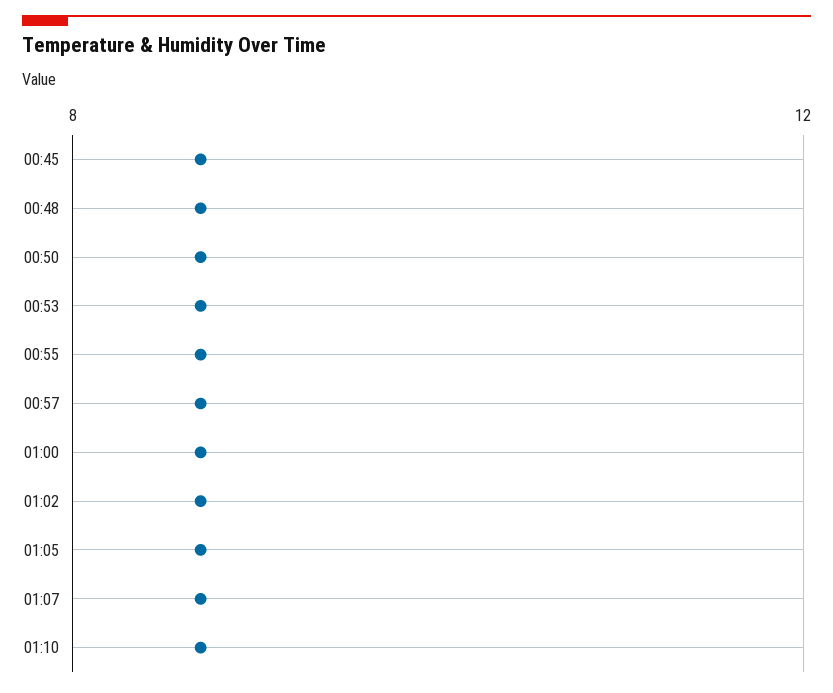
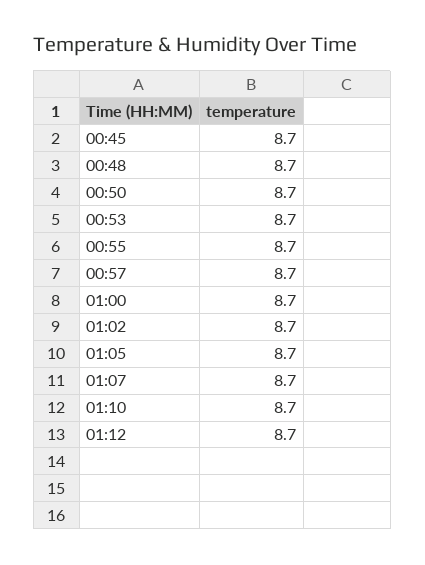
01:12: none -> 8.7

